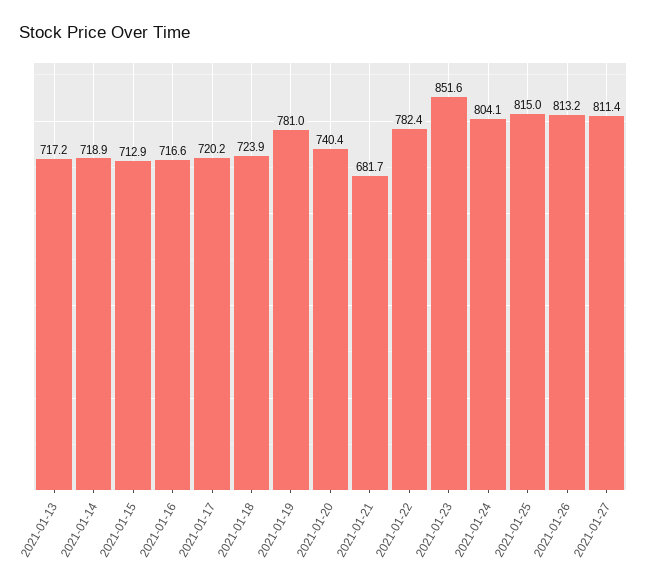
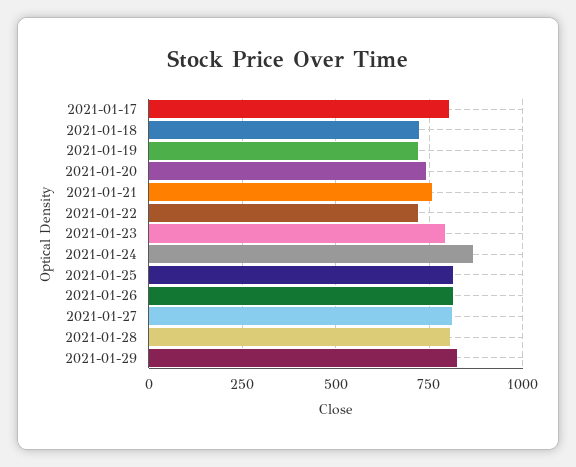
2021-01-13: 717.2 -> none
2021-01-14: 718.9 -> none
2021-01-15: 712.9 -> none
2021-01-16: 716.6 -> none
2021-01-17: 720.2 -> 800
2021-01-19: 781 -> 725
2021-01-21: 681.7 -> 750
2021-01-22: 782.4 -> 725
2021-01-23: 851.6 -> 800
2021-01-24: 804.1 -> 875
2021-01-28: none -> 800
2021-01-29: none -> 825

